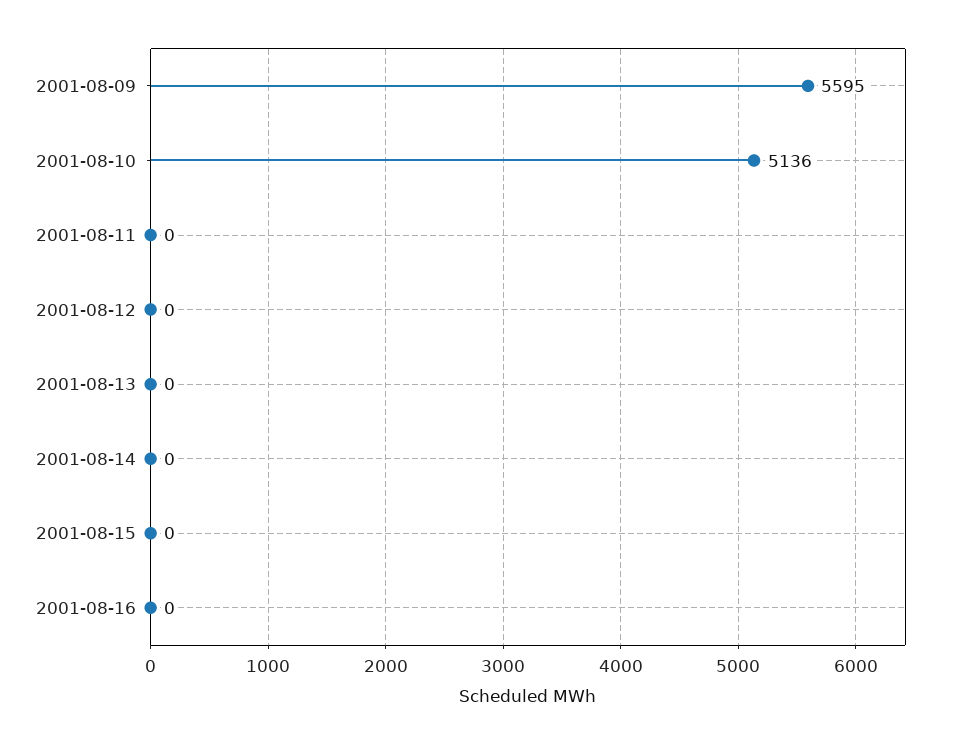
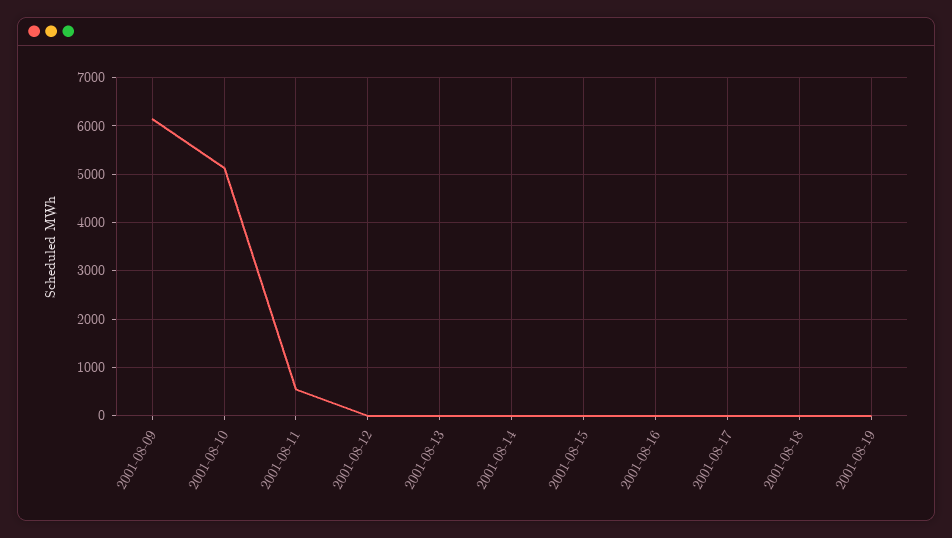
2001-08-09: 5595 -> 6200
2001-08-11: 0 -> 600
2001-08-17: none -> 0
2001-08-18: none -> 0
2001-08-19: none -> 0

